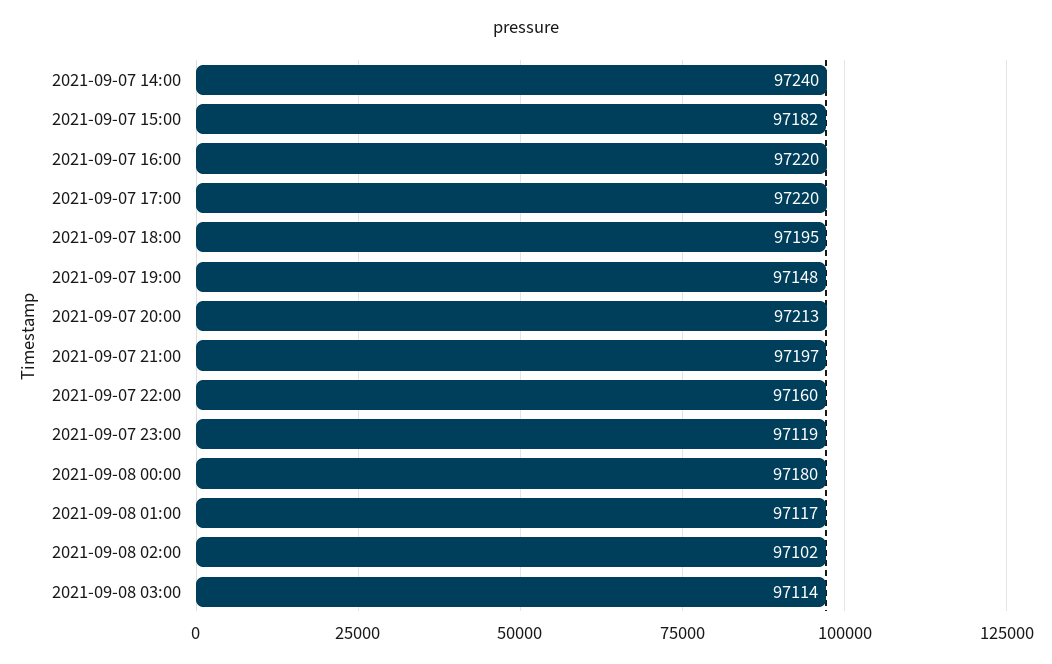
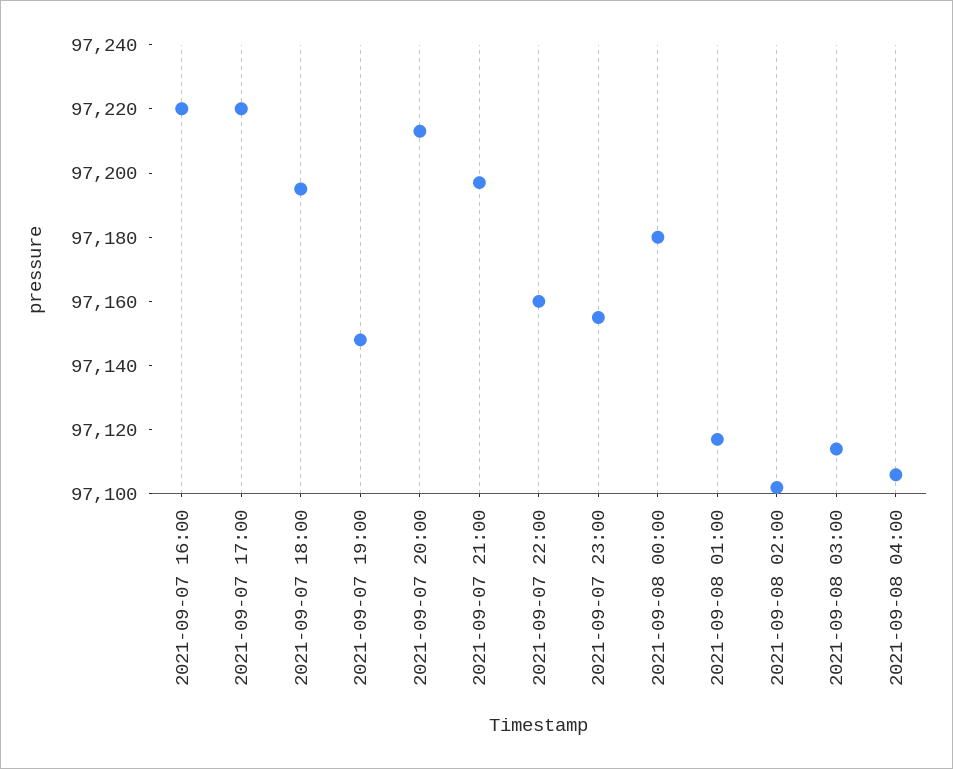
2021-09-07 14:00: 97240 -> none
2021-09-07 15:00: 97182 -> none
2021-09-07 23:00: 97119 -> 97155
2021-09-08 04:00: none -> 97105

